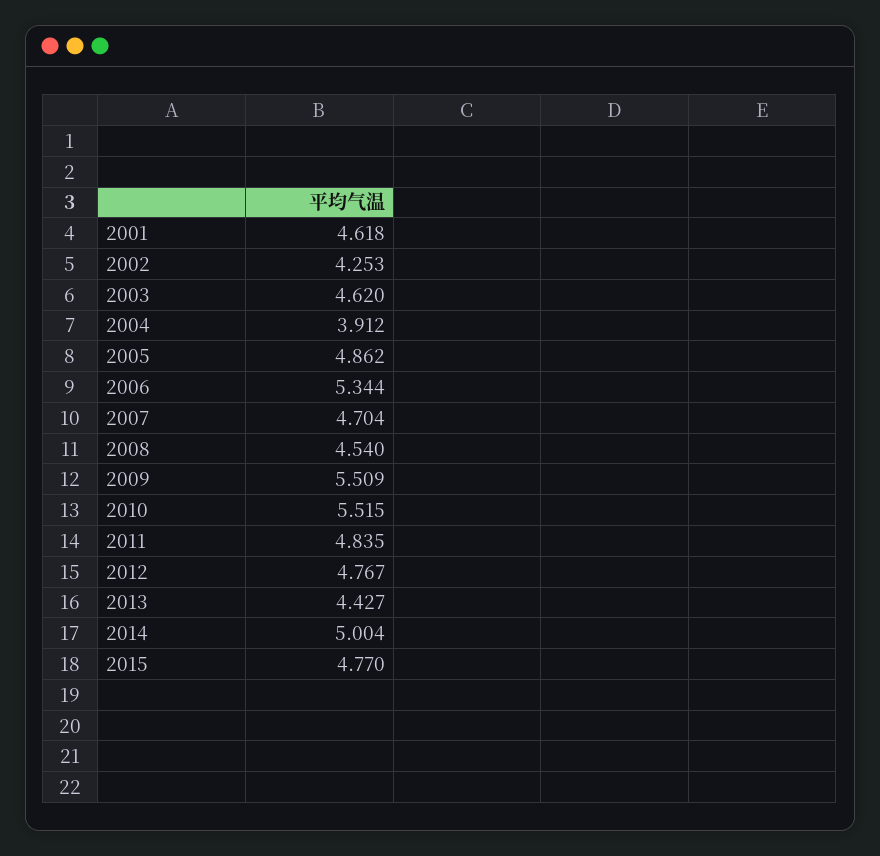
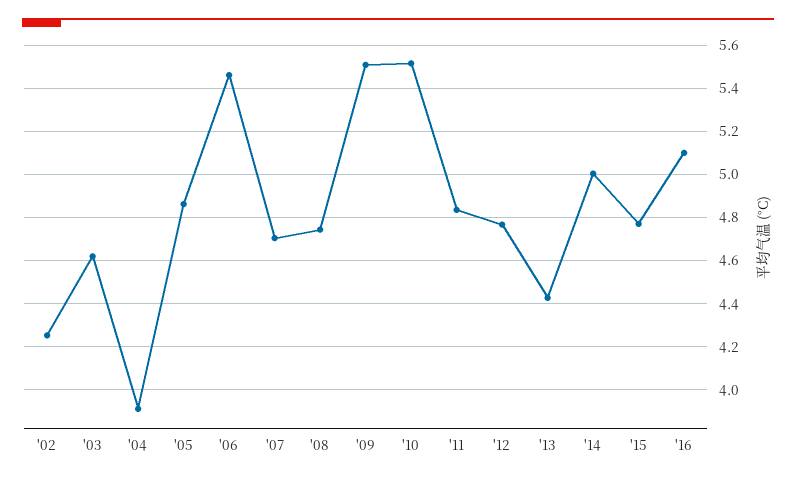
2001: 4.618 -> none
2006: 5.344 -> 5.45
2008: 4.54 -> 4.75
'16: none -> 5.1

